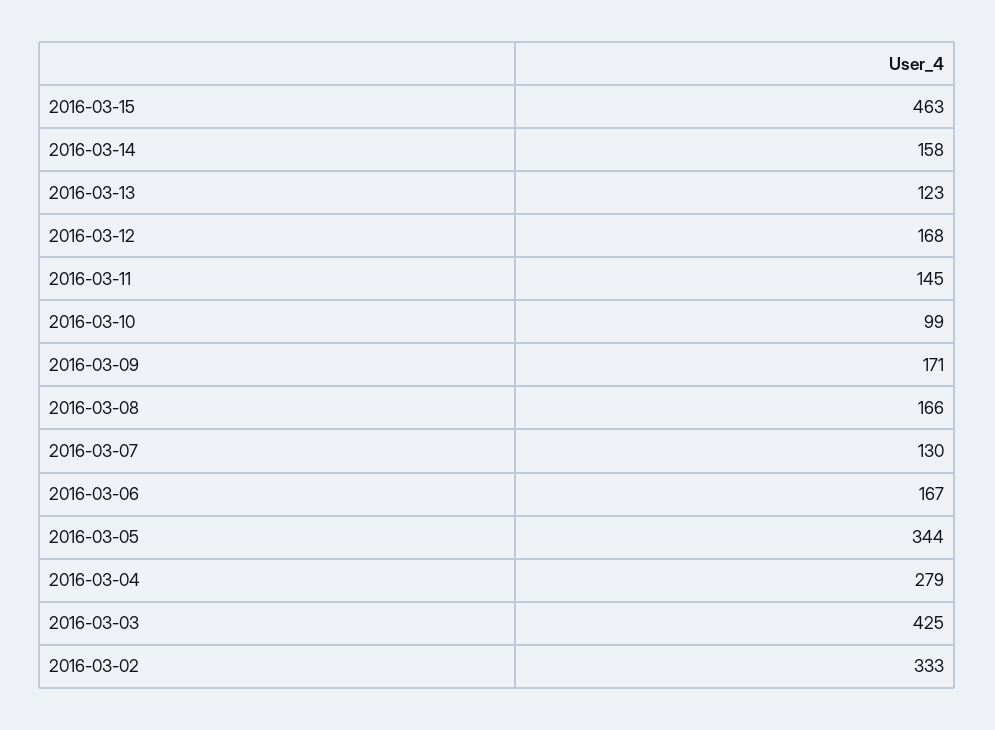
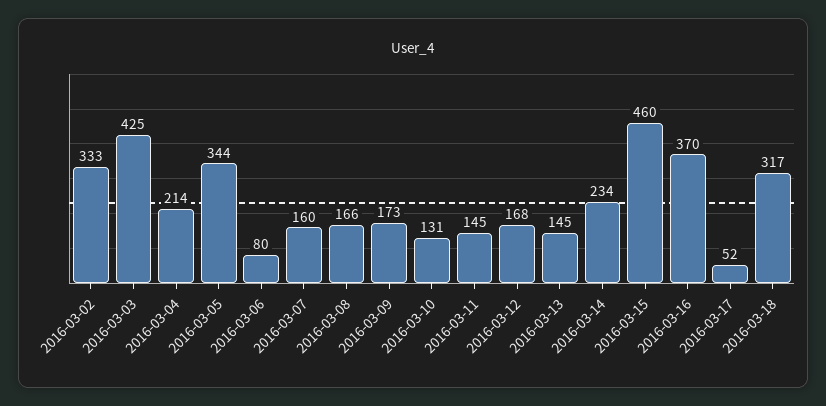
2016-03-15: 463 -> 460
2016-03-14: 158 -> 234
2016-03-13: 123 -> 145
2016-03-10: 99 -> 131
2016-03-09: 171 -> 173
2016-03-07: 130 -> 160
2016-03-06: 167 -> 80
2016-03-04: 279 -> 214
2016-03-16: none -> 370
2016-03-17: none -> 52
2016-03-18: none -> 317

